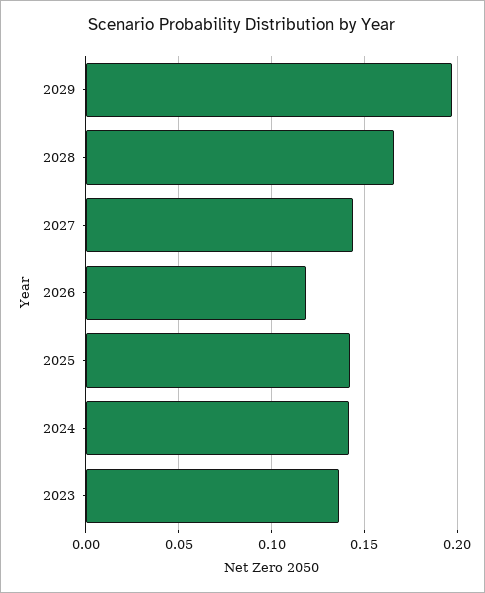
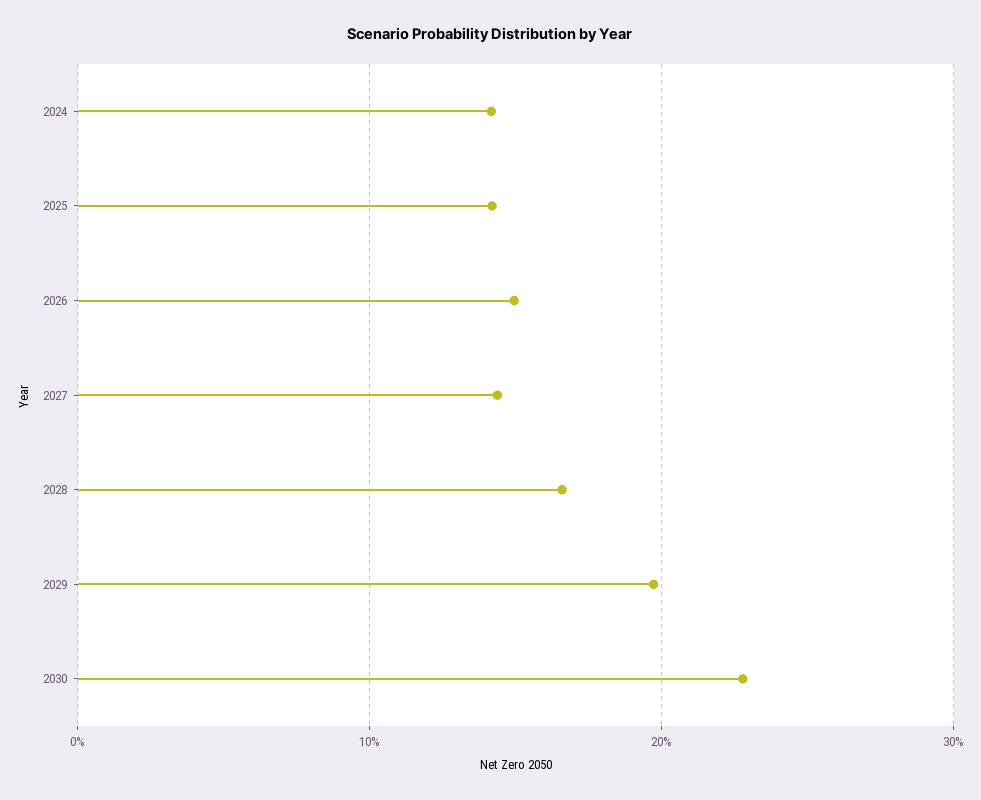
2026: 0.12 -> 0.15
2023: 0.135 -> none
2030: none -> 0.23

